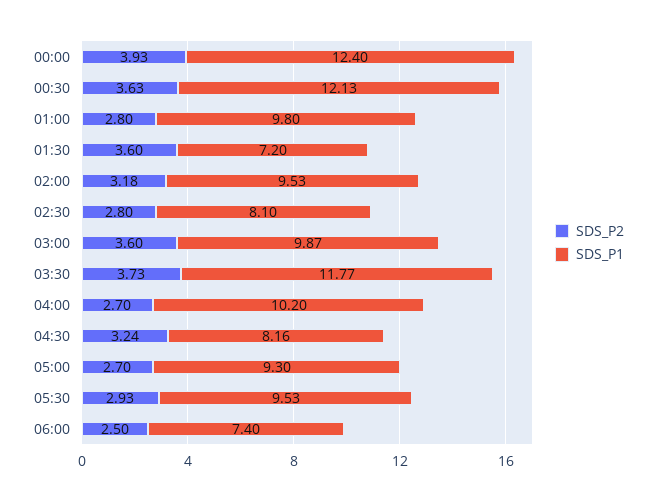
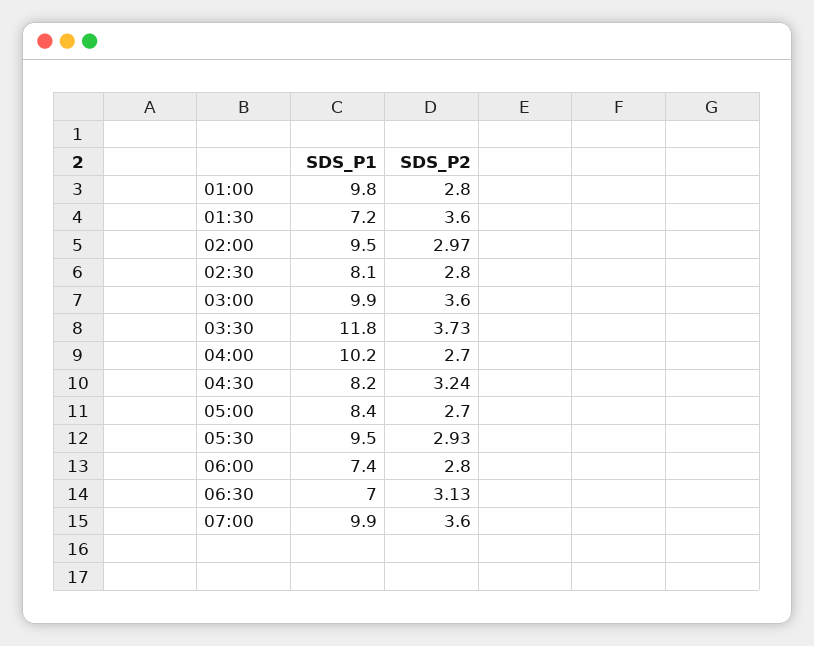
SDS_P2, 00:00: 3.93 -> none
SDS_P1, 00:00: 12.4 -> none
SDS_P2, 00:30: 3.63 -> none
SDS_P1, 00:30: 12.13 -> none
SDS_P2, 02:00: 3.18 -> 2.97
SDS_P1, 05:00: 9.3 -> 8.4
SDS_P2, 06:00: 2.5 -> 2.8
SDS_P1, 06:30: none -> 7
SDS_P2, 06:30: none -> 3.13
SDS_P1, 07:00: none -> 9.9
SDS_P2, 07:00: none -> 3.6

